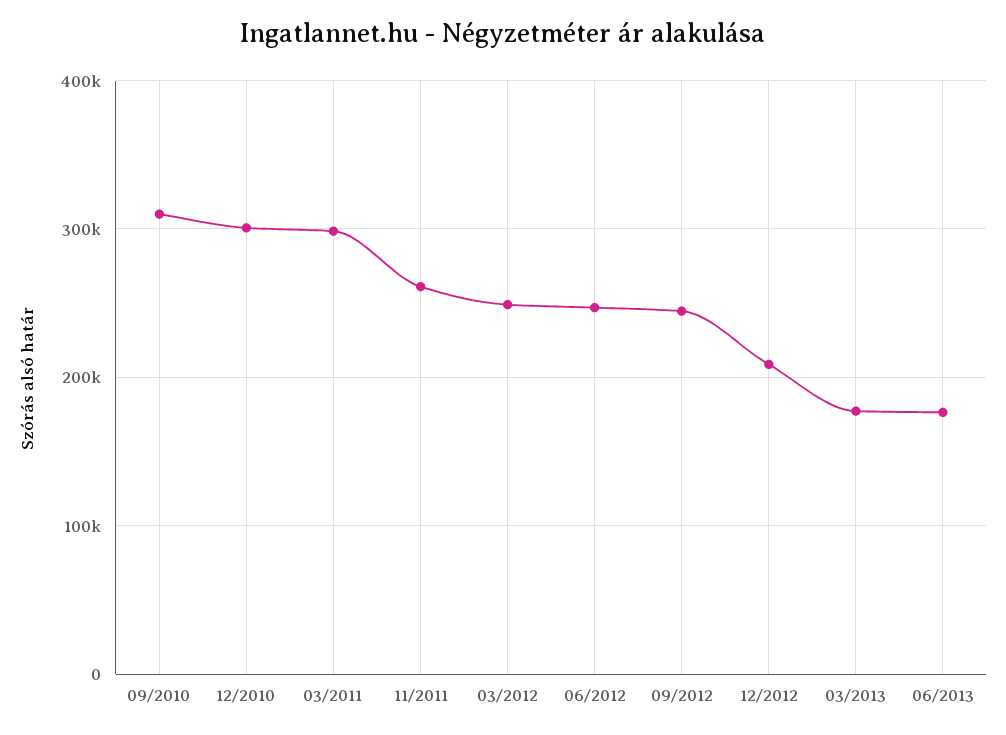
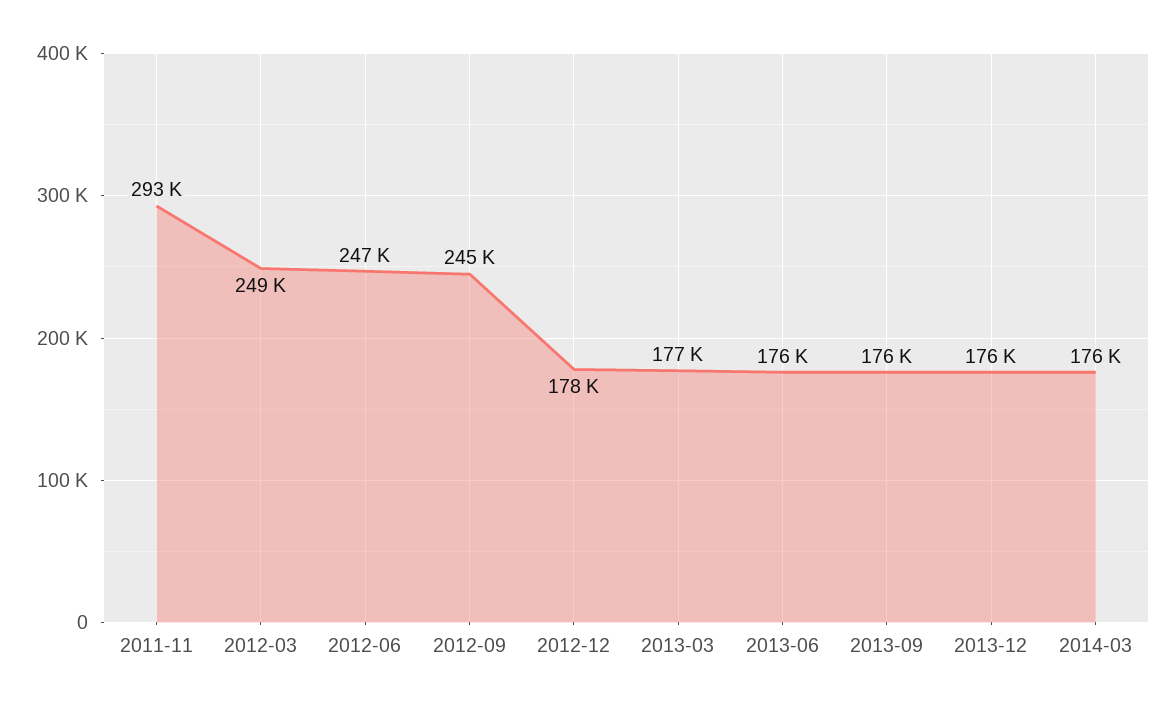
09/2010: 310000 -> none
12/2010: 300000 -> none
03/2011: 300000 -> none
11/2011: 260000 -> 293000
12/2012: 210000 -> 178000
2013-09: none -> 176000
2013-12: none -> 176000
2014-03: none -> 176000

